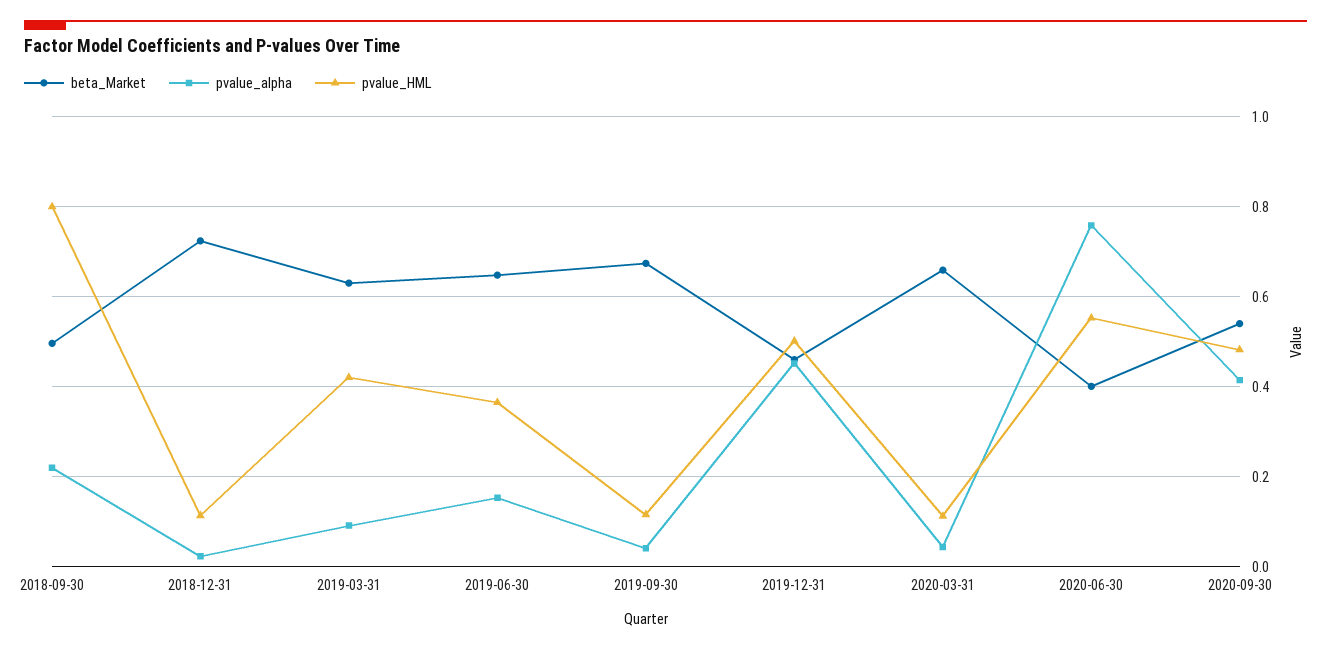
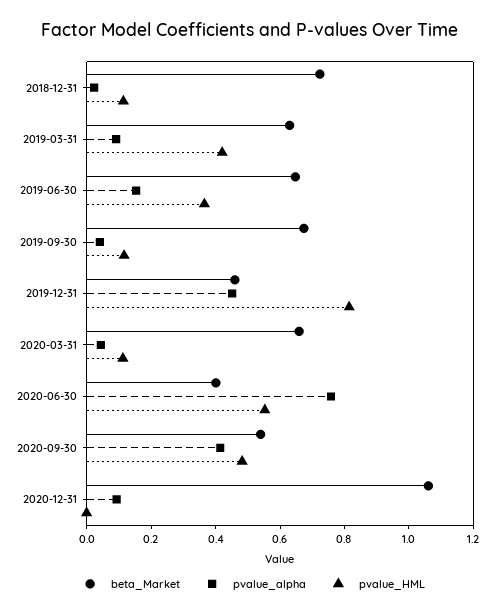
beta_Market, 2018-09-30: 0.5 -> none
pvalue_alpha, 2018-09-30: 0.22 -> none
pvalue_HML, 2018-09-30: 0.8 -> none
pvalue_HML, 2019-12-31: 0.5 -> 0.8
beta_Market, 2020-12-31: none -> 1.05
pvalue_alpha, 2020-12-31: none -> 0.1
pvalue_HML, 2020-12-31: none -> 0

